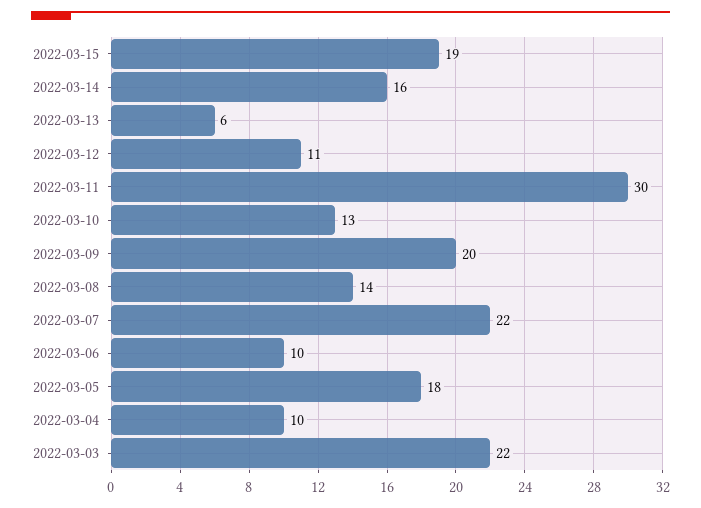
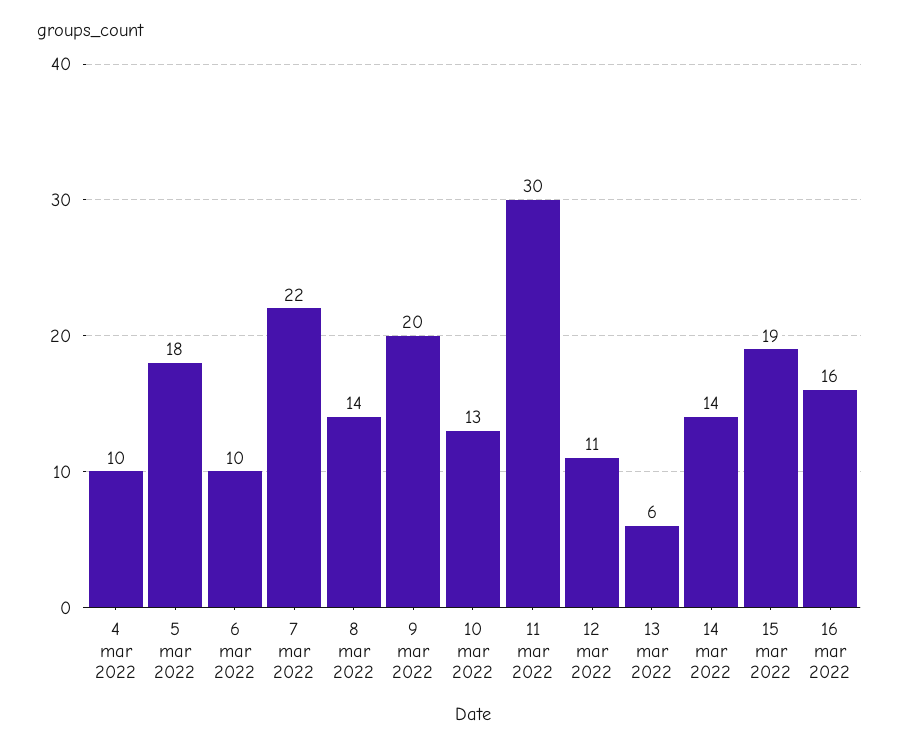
2022-03-14: 16 -> 14
2022-03-03: 22 -> none
16 mar 2022: none -> 16

